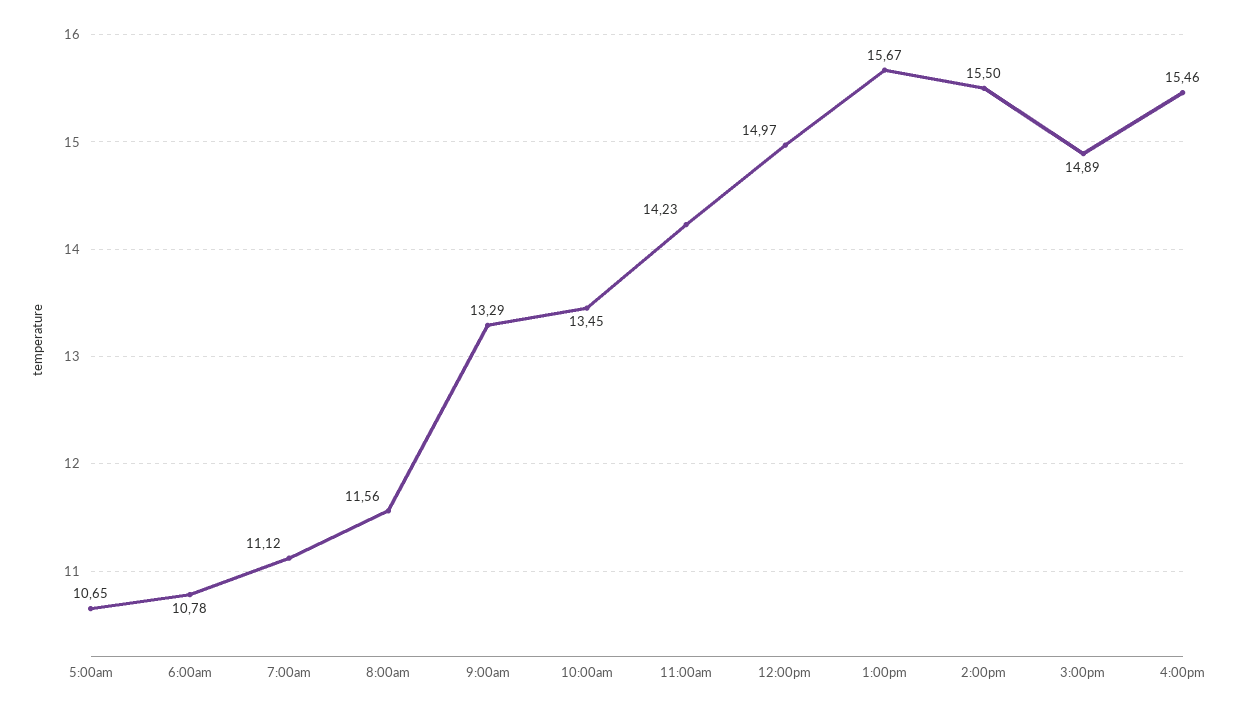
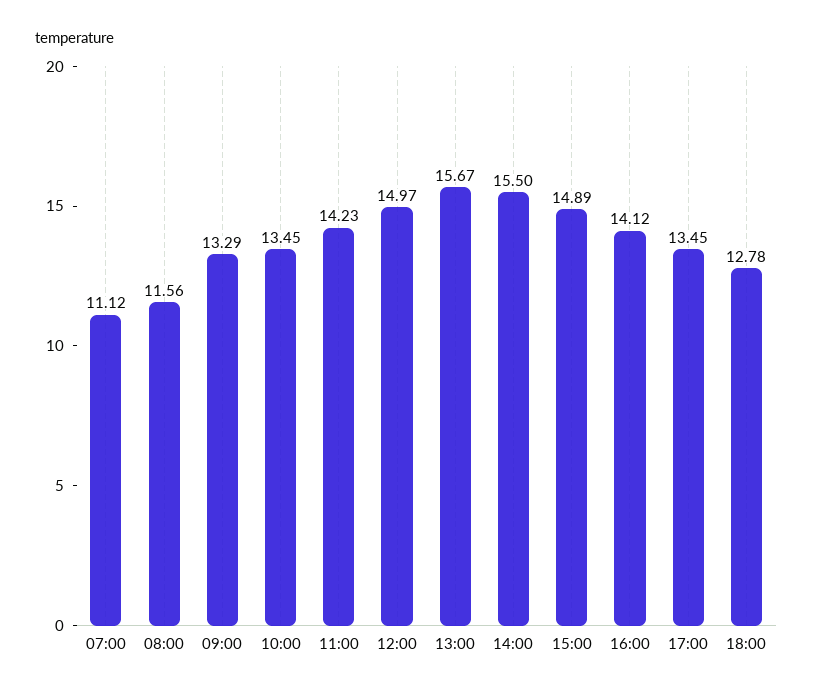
5:00am: 10.65 -> none
6:00am: 10.78 -> none
4:00pm: 15.46 -> 14.12
17:00: none -> 13.45
18:00: none -> 12.78

